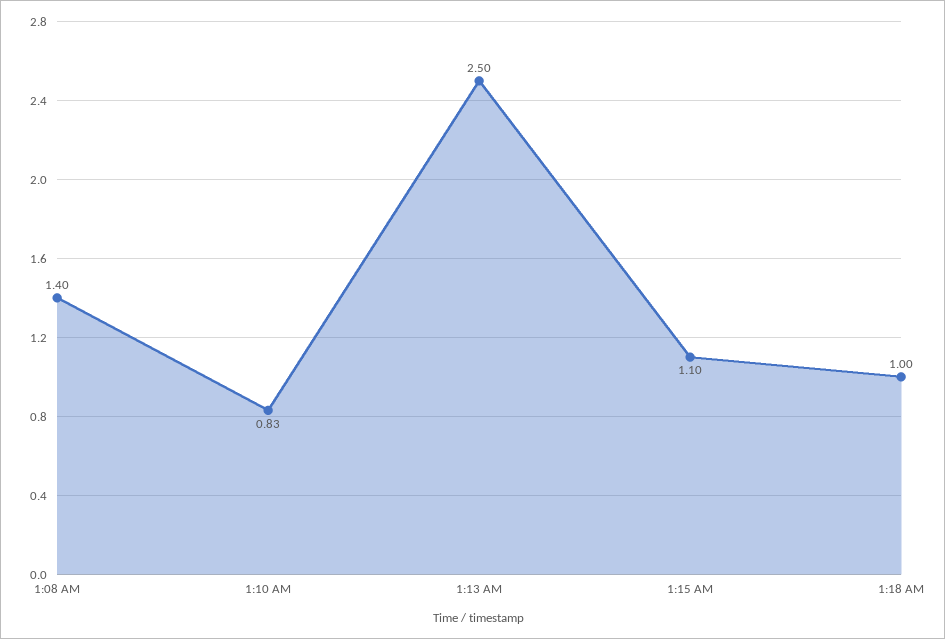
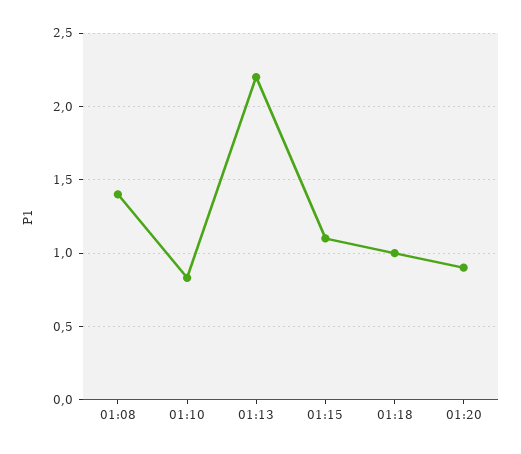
1:13 AM: 2.5 -> 2.2
01:20: none -> 0.9

